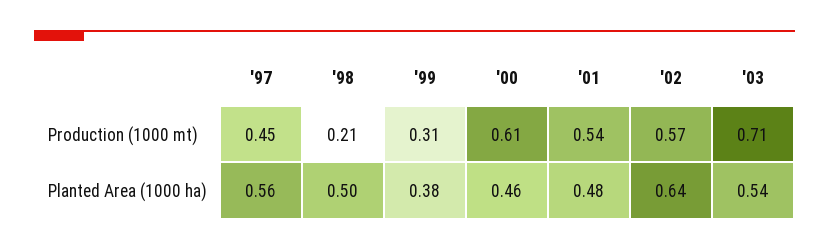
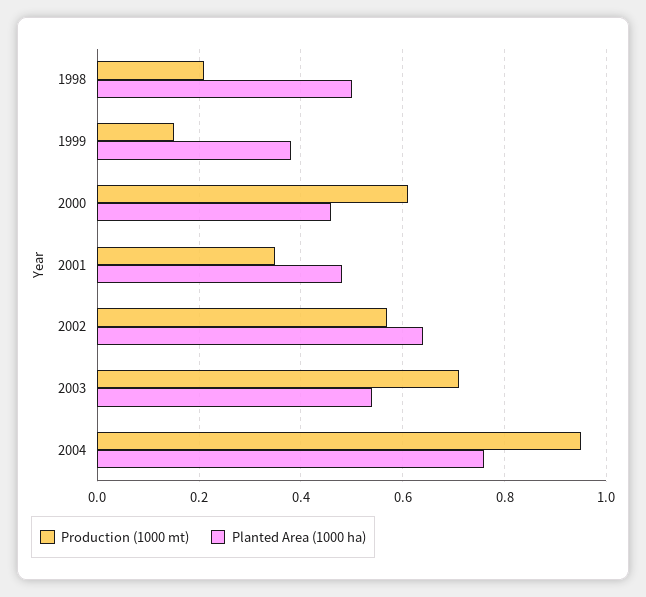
Production (1000 mt), '97: 0.45 -> none
Production (1000 mt), '99: 0.31 -> 0.15
Production (1000 mt), '01: 0.54 -> 0.35
Planted Area (1000 ha), '97: 0.56 -> none
Production (1000 mt), 2004: none -> 0.95
Planted Area (1000 ha), 2004: none -> 0.75

